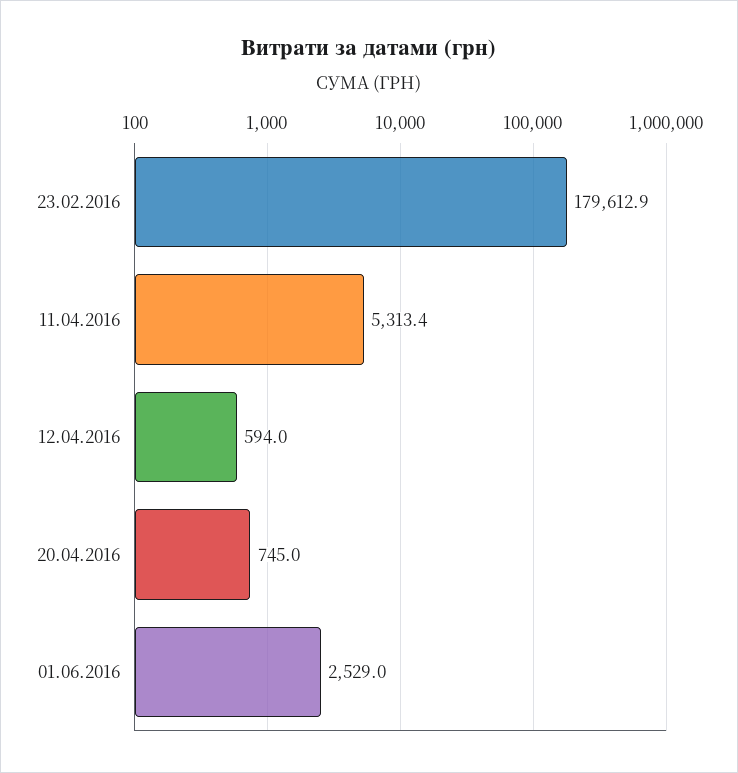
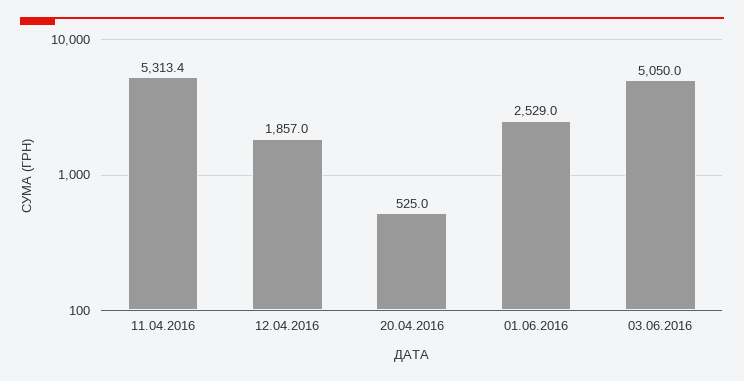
23.02.2016: 179612.9 -> none
12.04.2016: 594 -> 1857
20.04.2016: 745 -> 525
03.06.2016: none -> 5050

